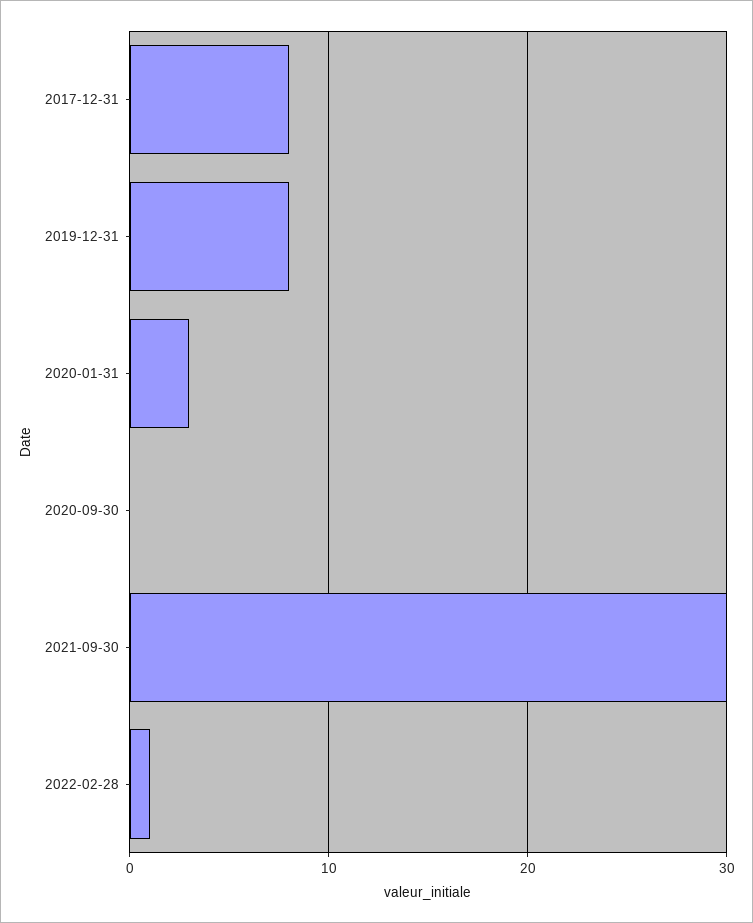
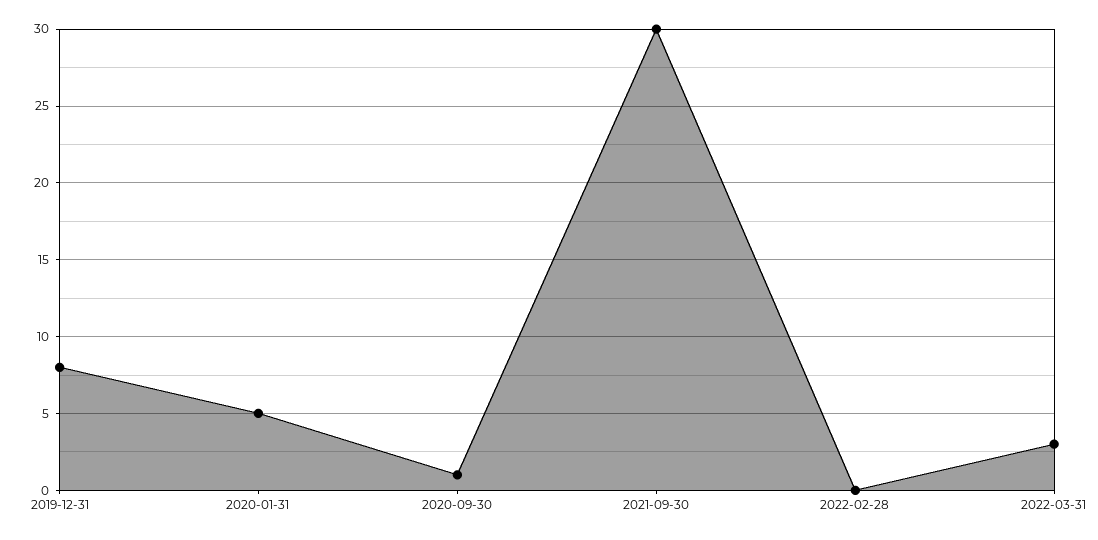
2017-12-31: 8 -> none
2020-01-31: 3 -> 5
2020-09-30: 0 -> 1
2022-02-28: 1 -> 0
2022-03-31: none -> 3

